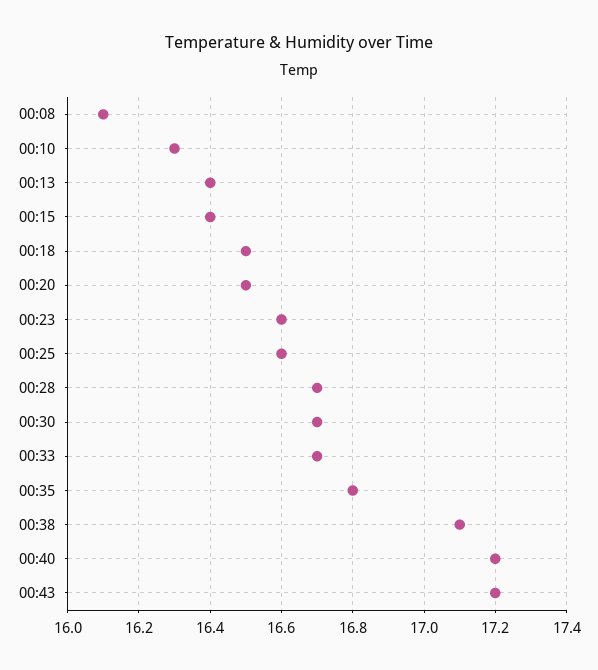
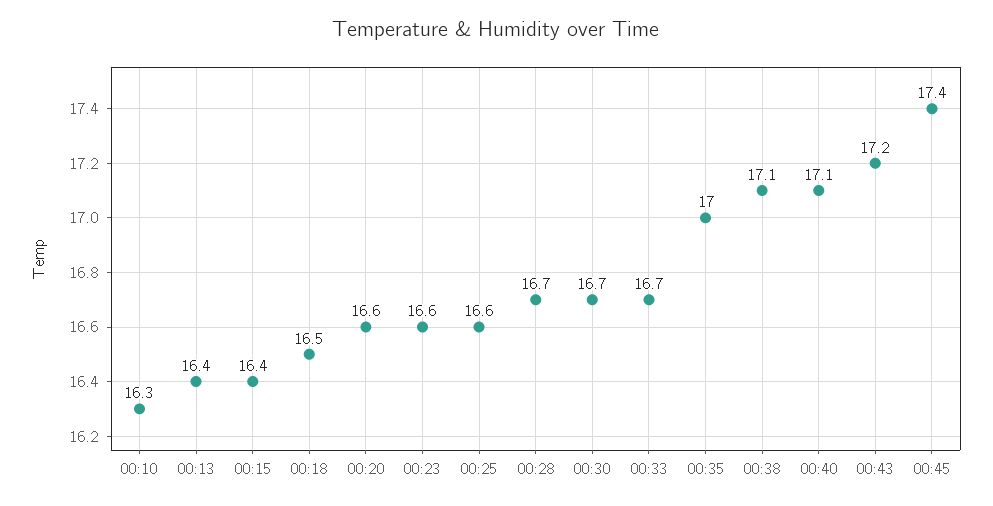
00:08: 16.1 -> none
00:20: 16.5 -> 16.6
00:35: 16.8 -> 17
00:40: 17.2 -> 17.1
00:45: none -> 17.4

